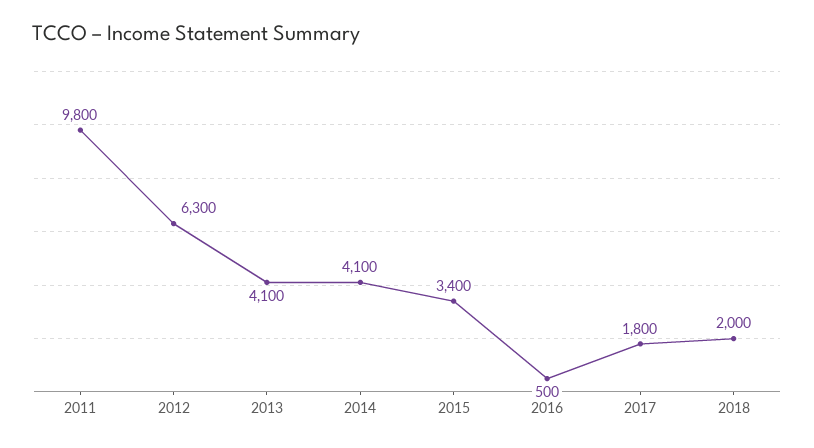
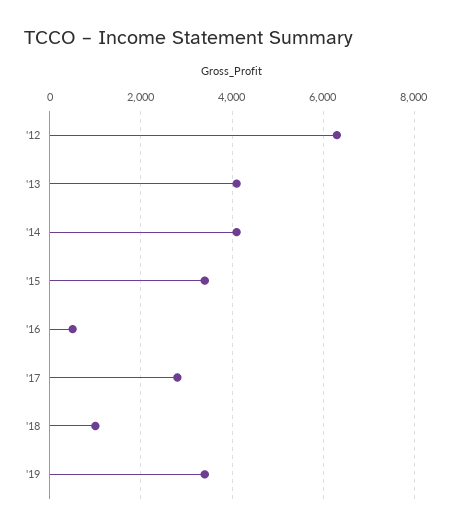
2011: 9800 -> none
2017: 1800 -> 2800
2018: 2000 -> 1000
'19: none -> 3400

